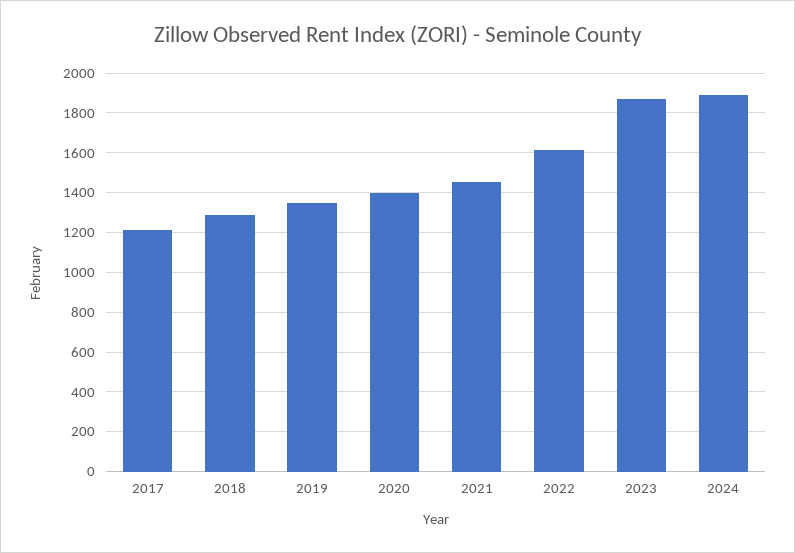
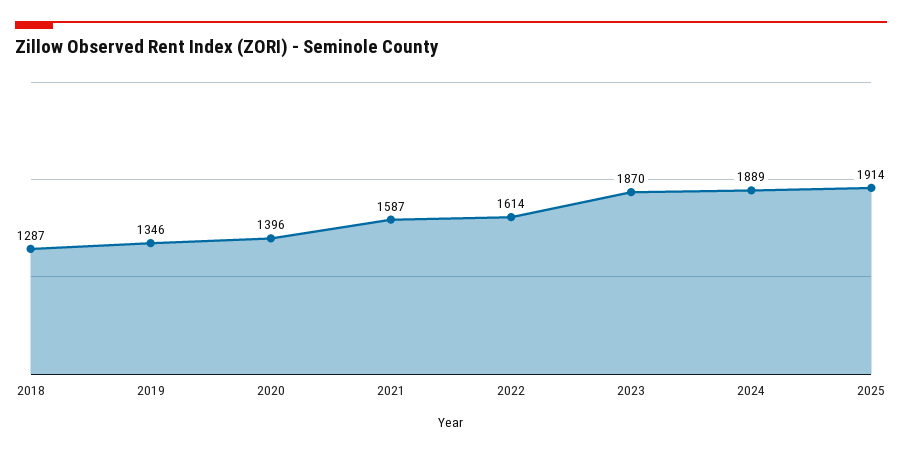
2017: 1200 -> none
2021: 1450 -> 1587
2025: none -> 1914

